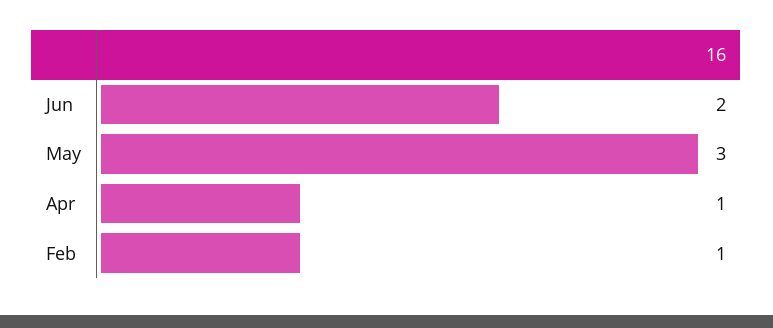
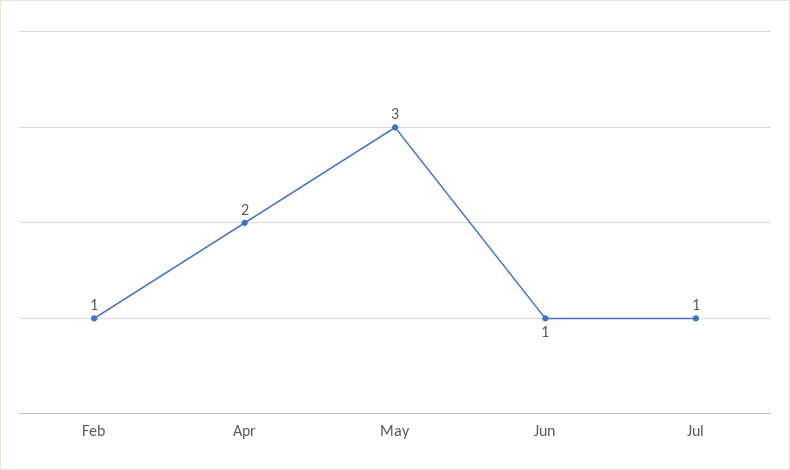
Jun: 2 -> 1
Apr: 1 -> 2
Jul: none -> 1

